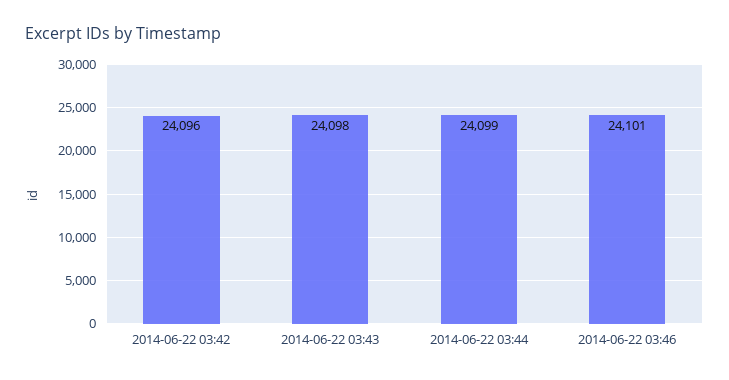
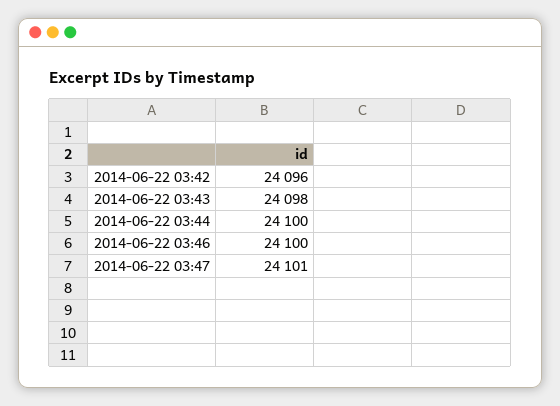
2014-06-22 03:44: 24099 -> 24100
2014-06-22 03:46: 24101 -> 24100
2014-06-22 03:47: none -> 24101

